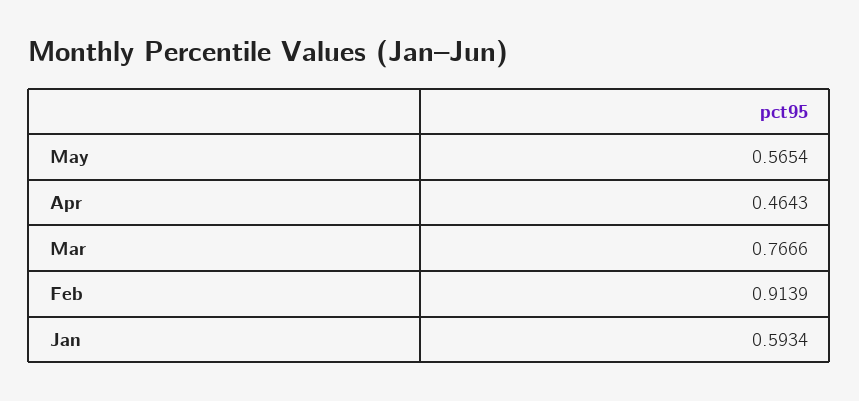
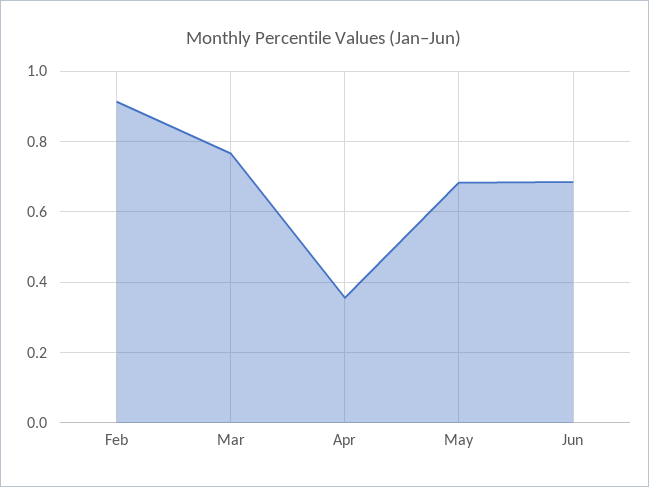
May: 0.5654 -> 0.68
Apr: 0.4643 -> 0.36
Jan: 0.5934 -> none
Jun: none -> 0.68

